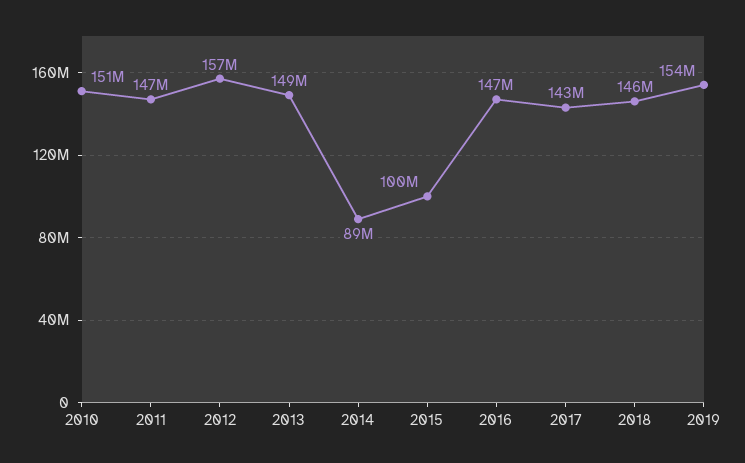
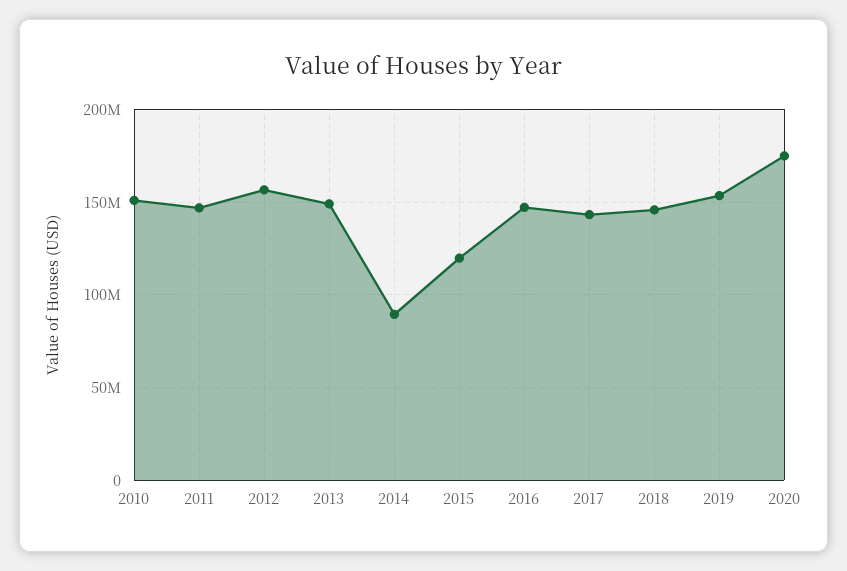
2015: 100000000 -> 120000000
2020: none -> 175000000

